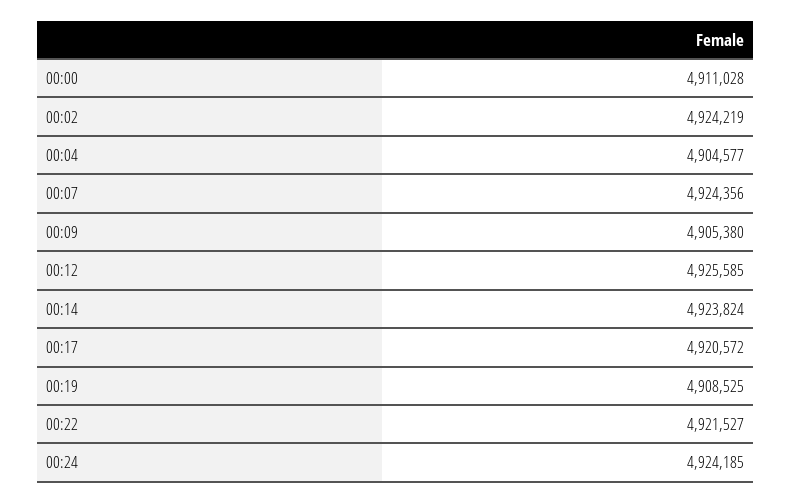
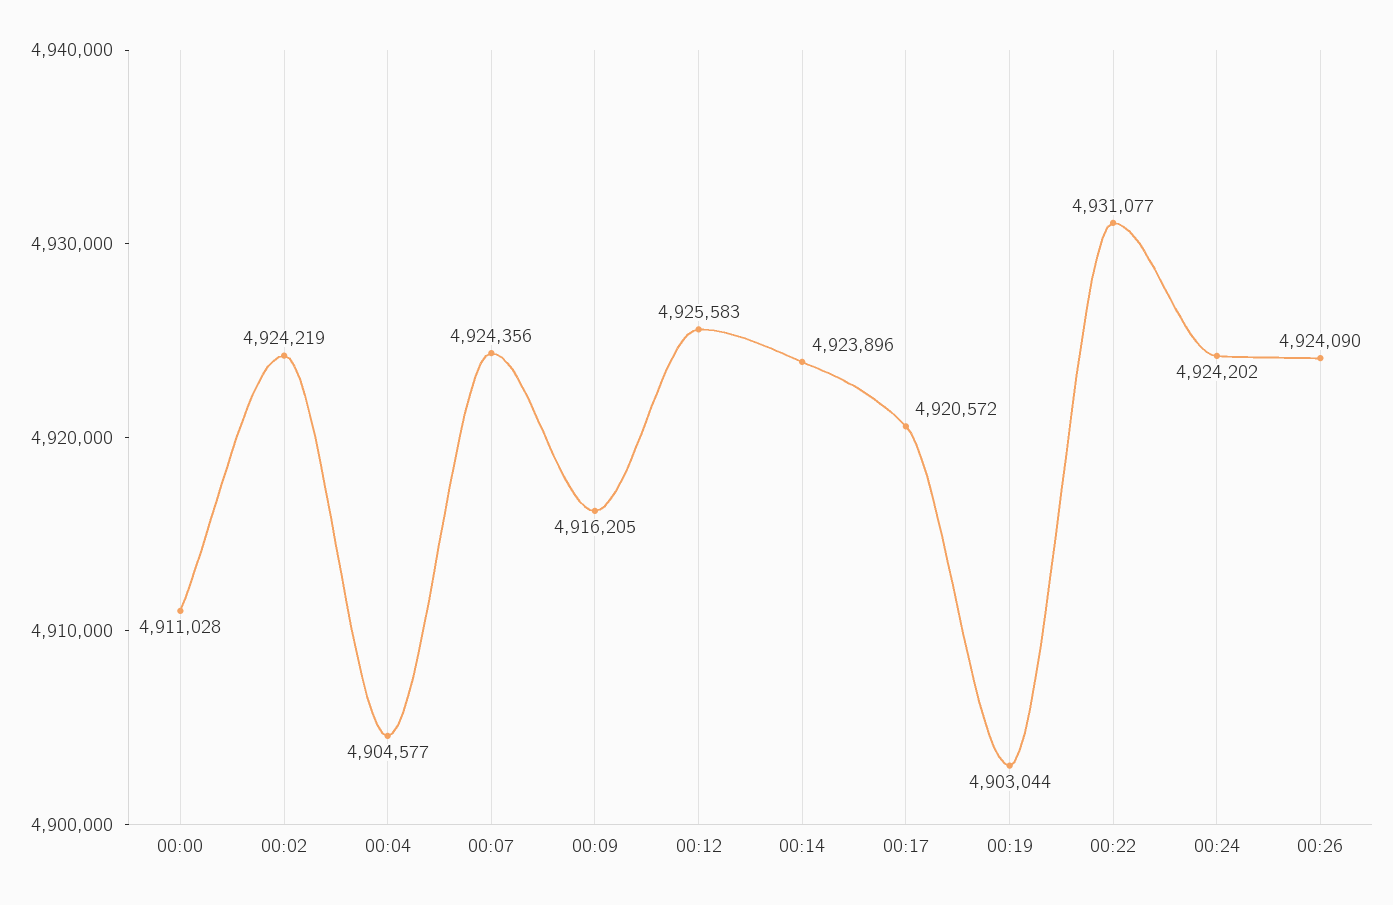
00:09: 4905380 -> 4916205
00:12: 4925585 -> 4925583
00:14: 4923824 -> 4923896
00:19: 4908525 -> 4903044
00:22: 4921527 -> 4931077
00:24: 4924185 -> 4924202
00:26: none -> 4924090

